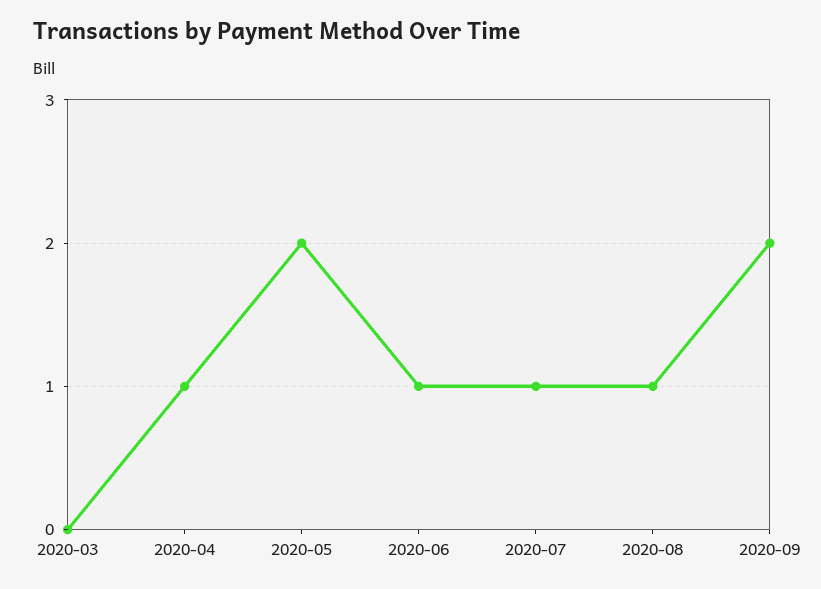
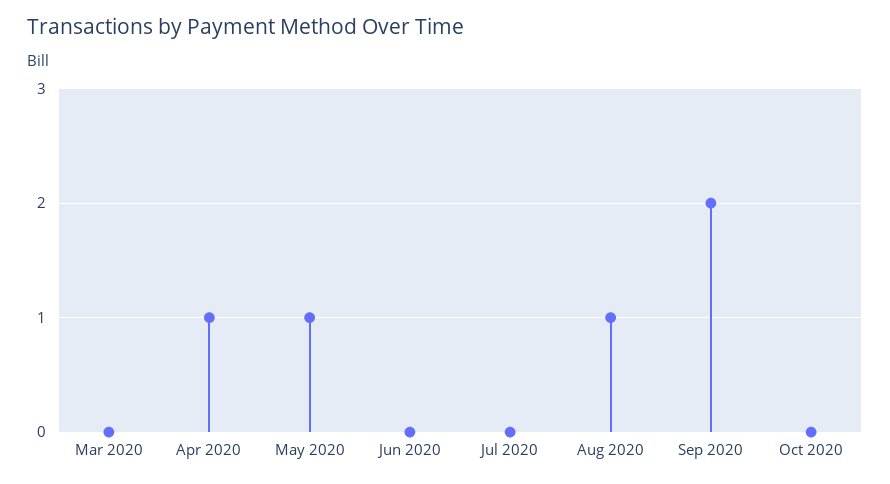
2020-05: 2 -> 1
2020-06: 1 -> 0
2020-07: 1 -> 0
Oct 2020: none -> 0

